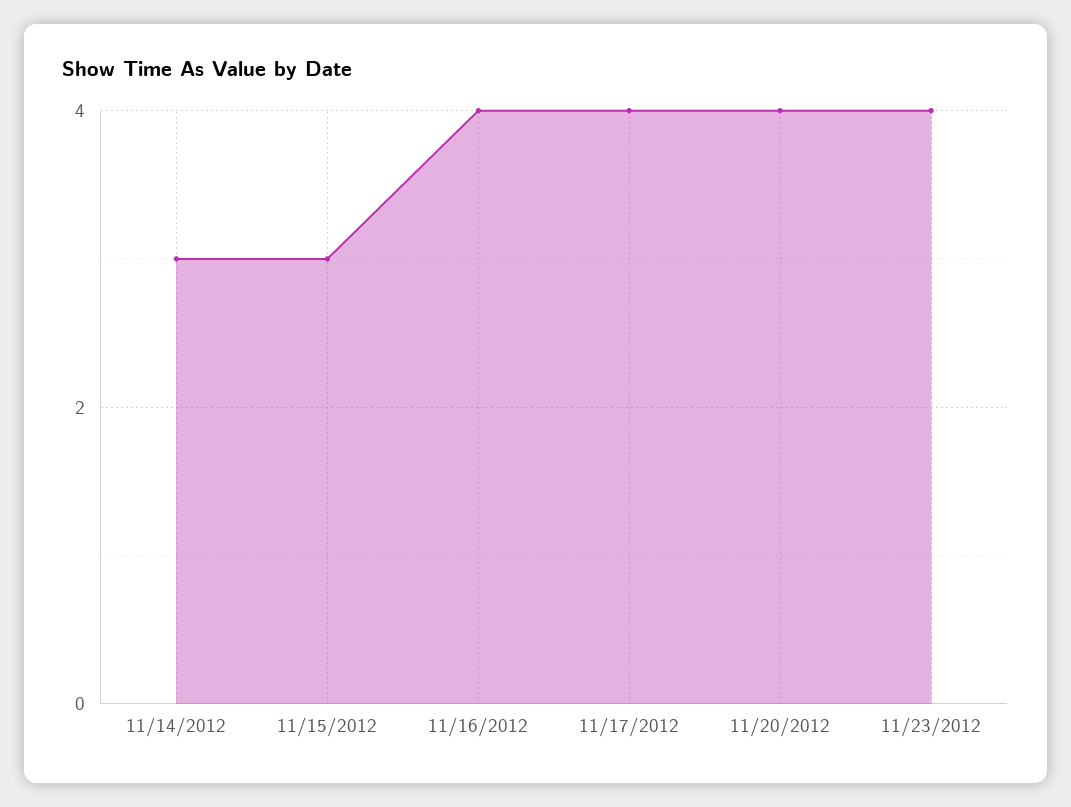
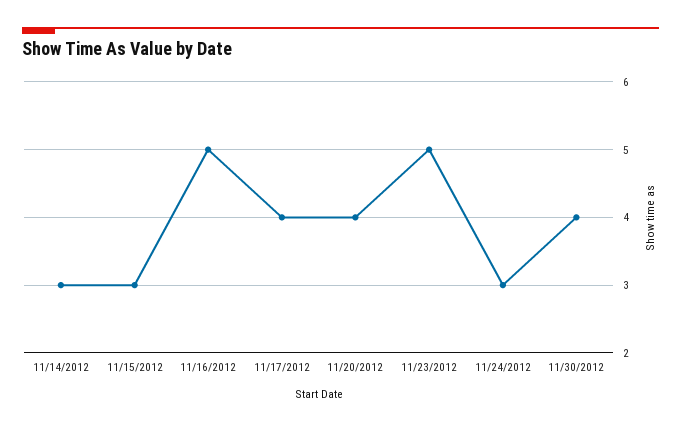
11/16/2012: 4 -> 5
11/23/2012: 4 -> 5
11/24/2012: none -> 3
11/30/2012: none -> 4

